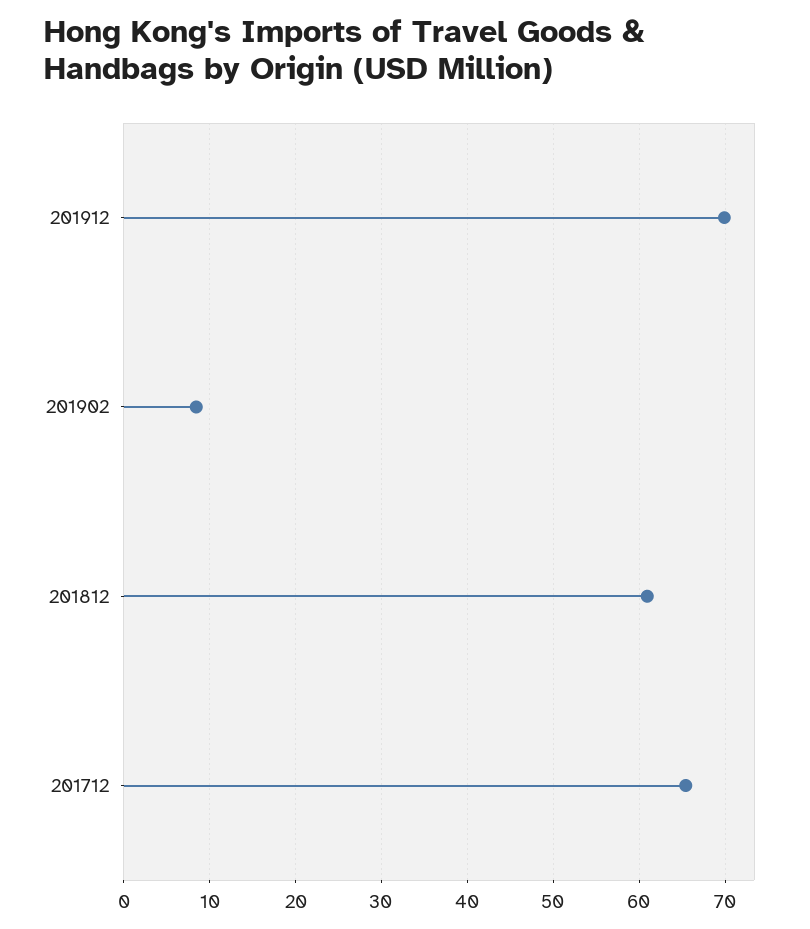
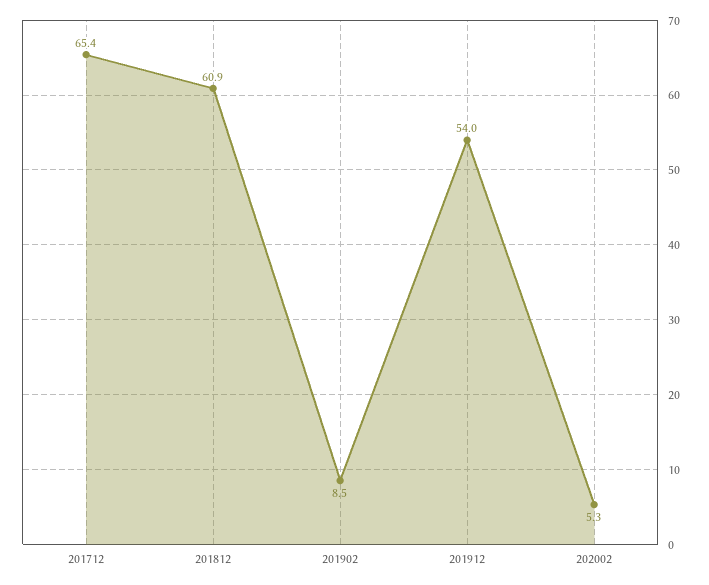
201912: 70 -> 54
202002: none -> 5.3

